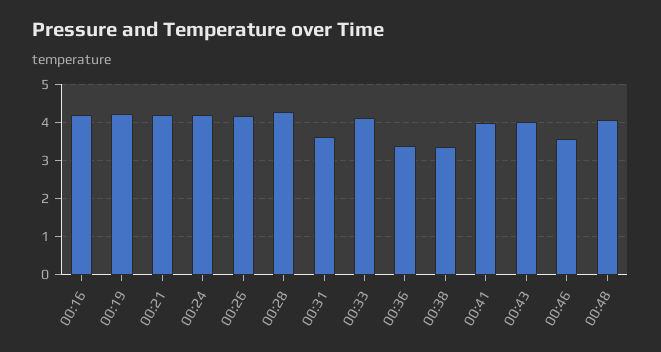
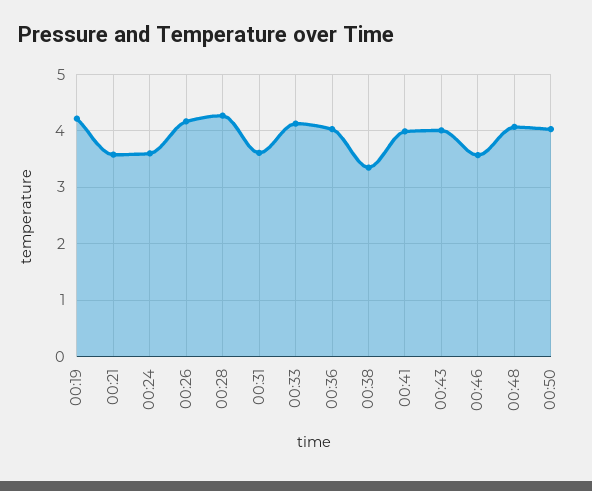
00:16: 4.2 -> none
00:21: 4.2 -> 3.6
00:24: 4.2 -> 3.6
00:36: 3.4 -> 4
00:50: none -> 4

